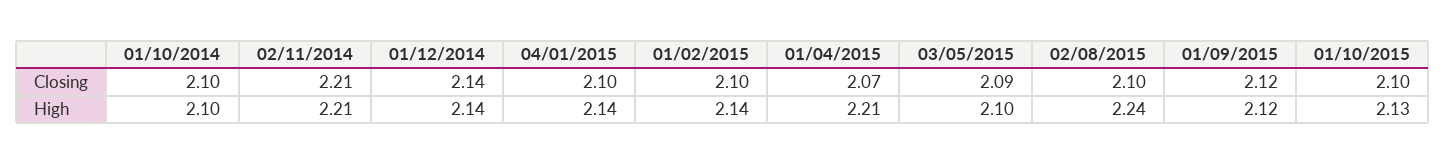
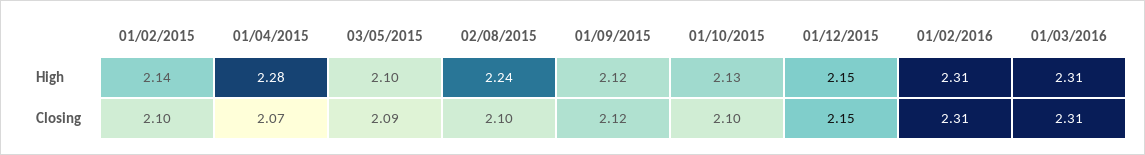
01/10/2014, Closing: 2.1 -> none
02/11/2014, Closing: 2.21 -> none
01/12/2014, Closing: 2.14 -> none
04/01/2015, Closing: 2.1 -> none
01/10/2014, High: 2.1 -> none
02/11/2014, High: 2.21 -> none
01/12/2014, High: 2.14 -> none
04/01/2015, High: 2.14 -> none
01/04/2015, High: 2.21 -> 2.28
01/12/2015, High: none -> 2.15
01/02/2016, High: none -> 2.31
01/03/2016, High: none -> 2.31
01/12/2015, Closing: none -> 2.15
01/02/2016, Closing: none -> 2.31
01/03/2016, Closing: none -> 2.31

